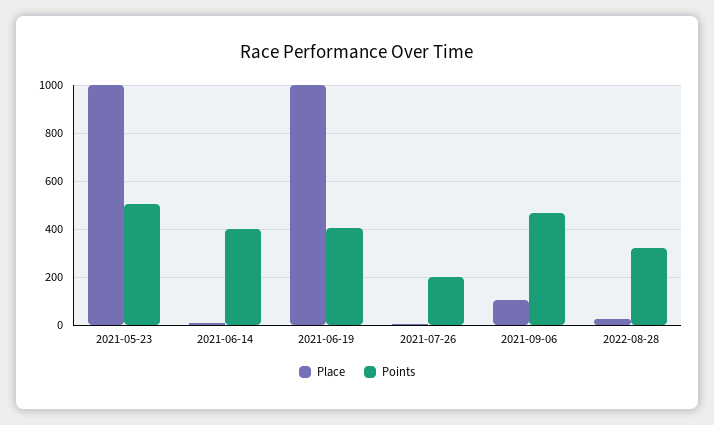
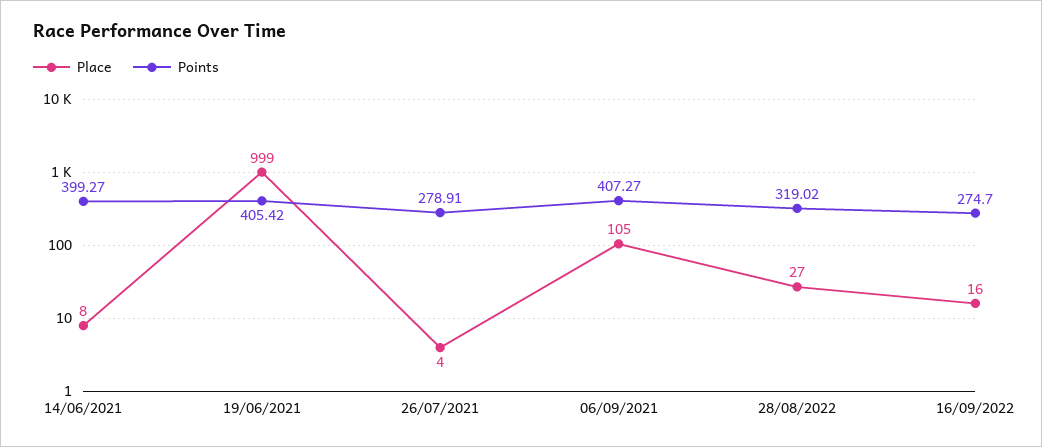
Place, 2021-05-23: 1000 -> none
Points, 2021-05-23: 500 -> none
Points, 2021-07-26: 200 -> 278.91
Points, 2021-09-06: 475 -> 407.27
Place, 16/09/2022: none -> 16
Points, 16/09/2022: none -> 274.7

